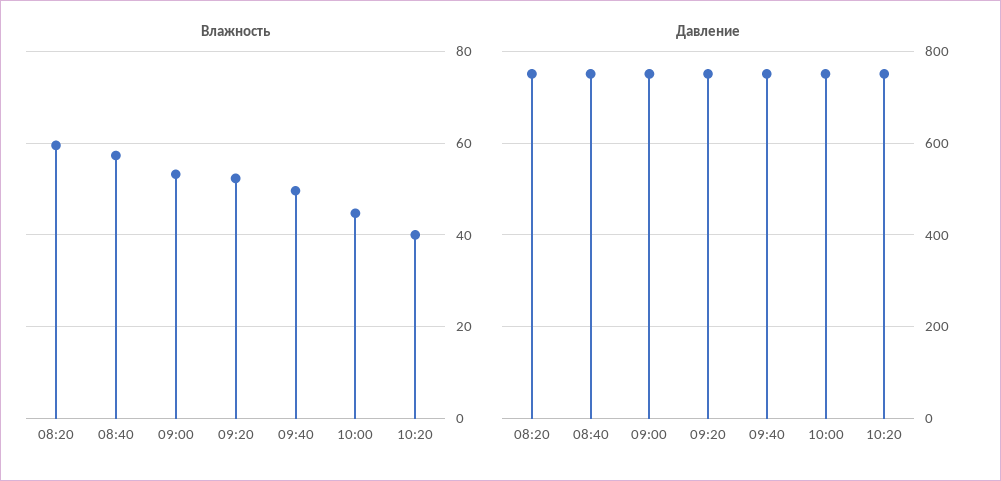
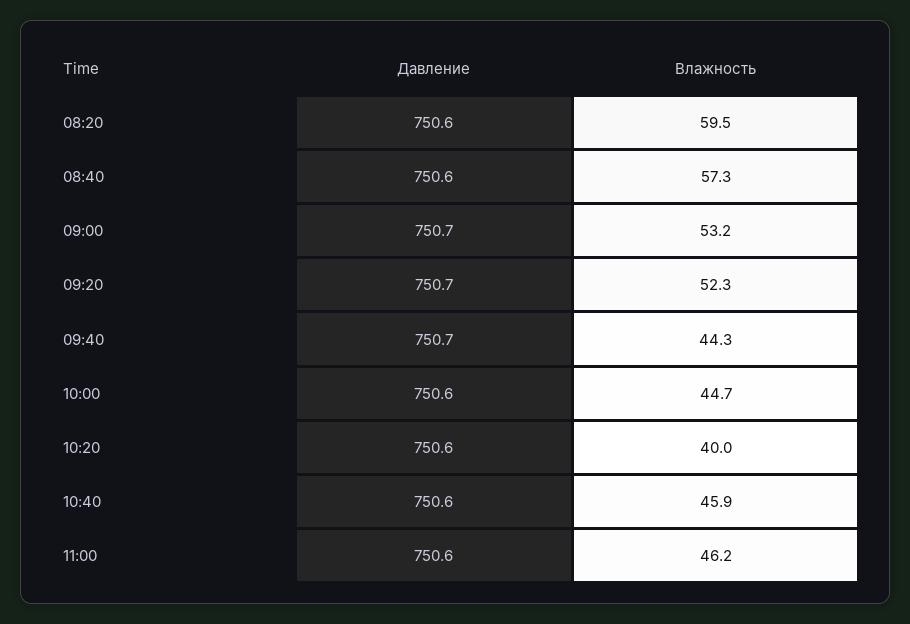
Влажность, 09:40: 50 -> 44.3
Давление, 10:40: none -> 750.6
Влажность, 10:40: none -> 45.9
Давление, 11:00: none -> 750.6
Влажность, 11:00: none -> 46.2

